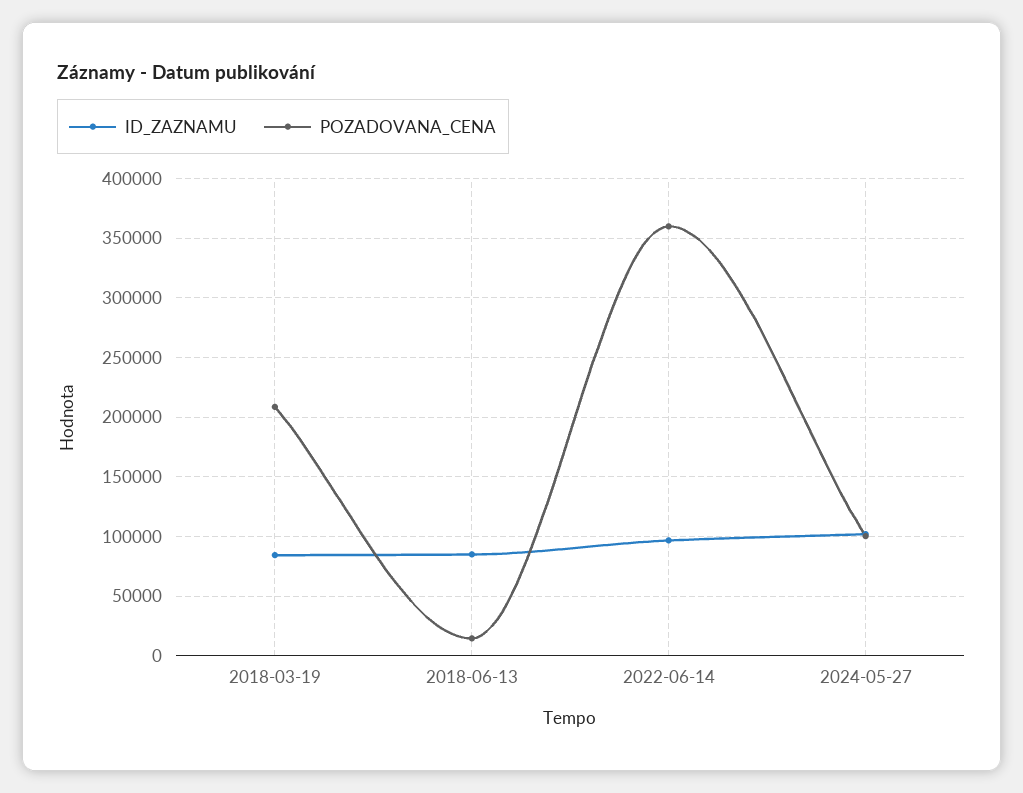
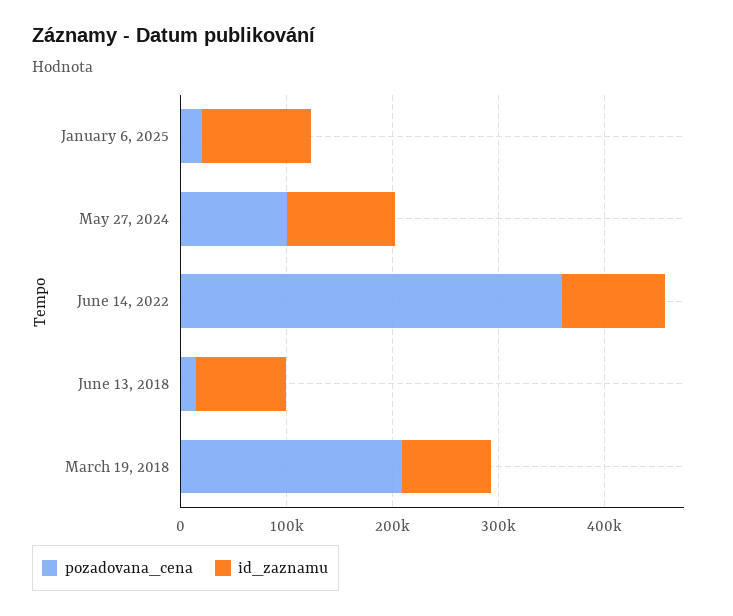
POZADOVANA_CENA, January 6, 2025: none -> 20000
ID_ZAZNAMU, January 6, 2025: none -> 100000

